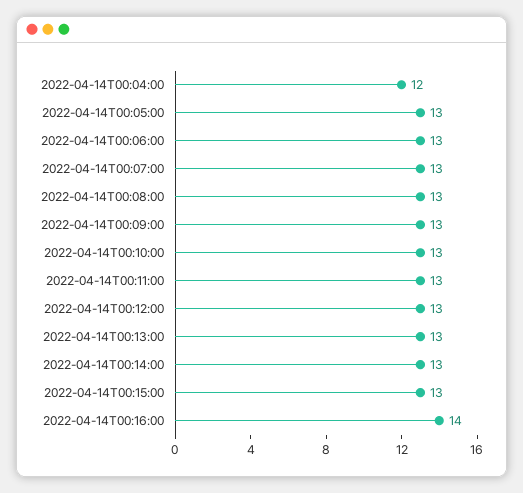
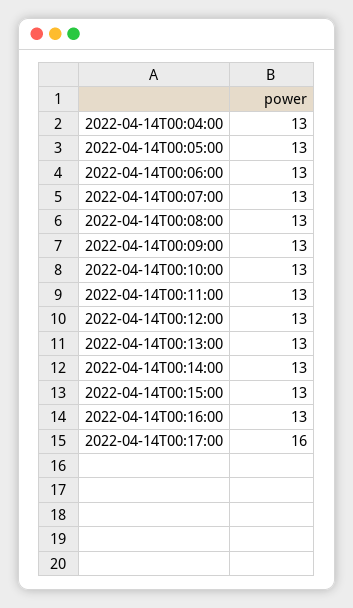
2022-04-14T00:04:00: 12 -> 13
2022-04-14T00:16:00: 14 -> 13
2022-04-14T00:17:00: none -> 16

